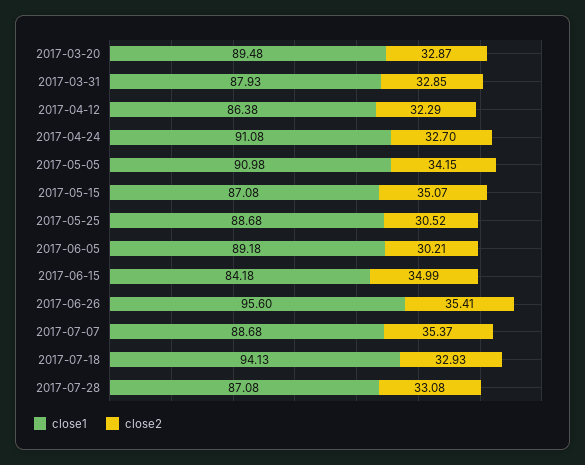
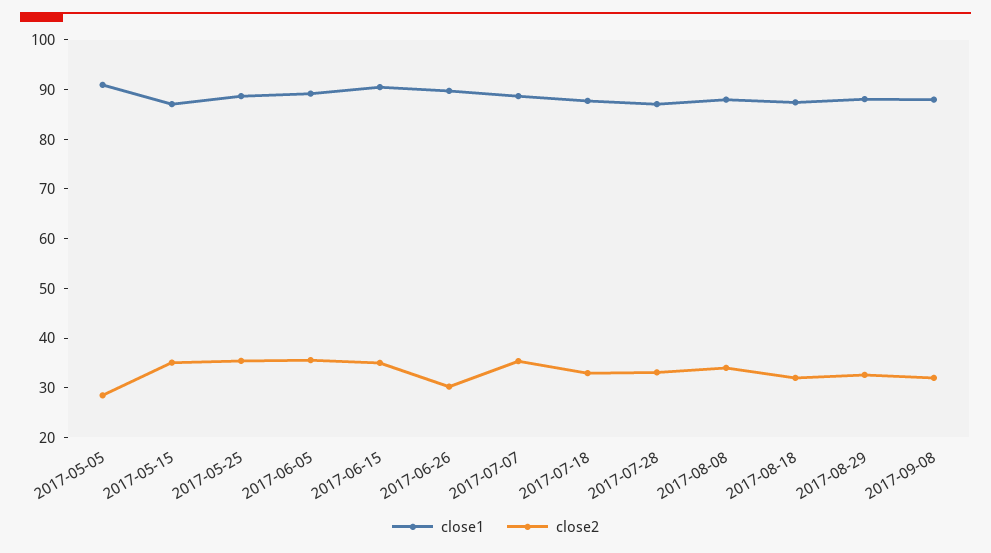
close1, 2017-03-20: 89.48 -> none
close2, 2017-03-20: 32.87 -> none
close1, 2017-03-31: 87.93 -> none
close2, 2017-03-31: 32.85 -> none
close1, 2017-04-12: 86.38 -> none
close2, 2017-04-12: 32.29 -> none
close1, 2017-04-24: 91.08 -> none
close2, 2017-04-24: 32.7 -> none
close2, 2017-05-05: 34.15 -> 28
close2, 2017-05-25: 30.52 -> 36
close2, 2017-06-05: 30.21 -> 36
close1, 2017-06-15: 84.18 -> 90
close1, 2017-06-26: 95.6 -> 90
close2, 2017-06-26: 35.41 -> 30
close1, 2017-07-18: 94.13 -> 88
close1, 2017-08-08: none -> 88
close2, 2017-08-08: none -> 34
close1, 2017-08-18: none -> 88
close2, 2017-08-18: none -> 32
close1, 2017-08-29: none -> 88
close2, 2017-08-29: none -> 32
close1, 2017-09-08: none -> 88
close2, 2017-09-08: none -> 32

